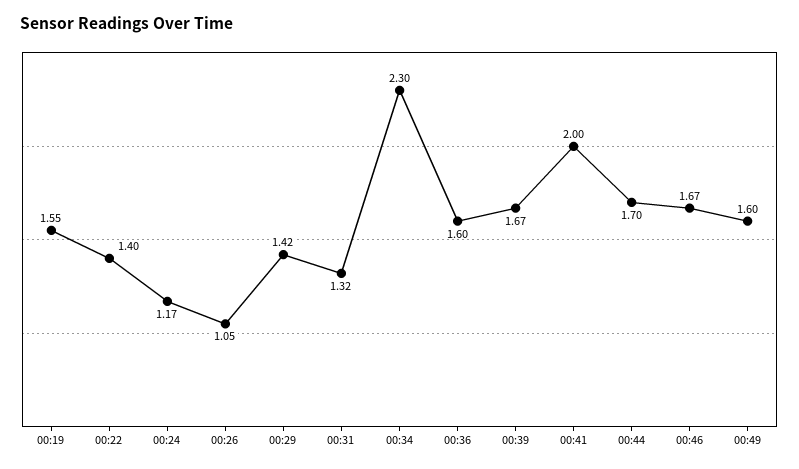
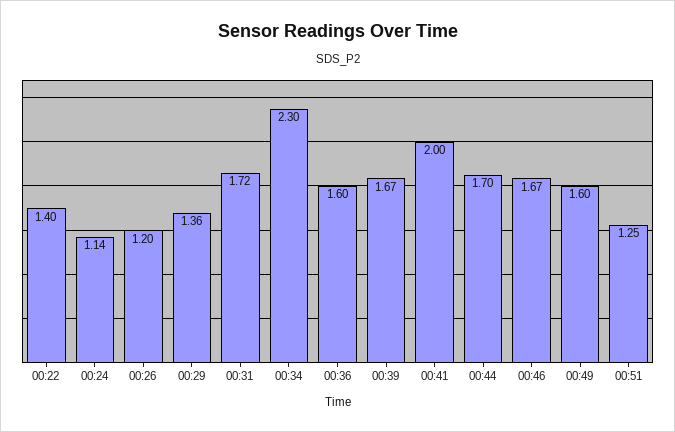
00:19: 1.55 -> none
00:24: 1.17 -> 1.14
00:26: 1.05 -> 1.2
00:29: 1.42 -> 1.36
00:31: 1.32 -> 1.72
00:51: none -> 1.25

